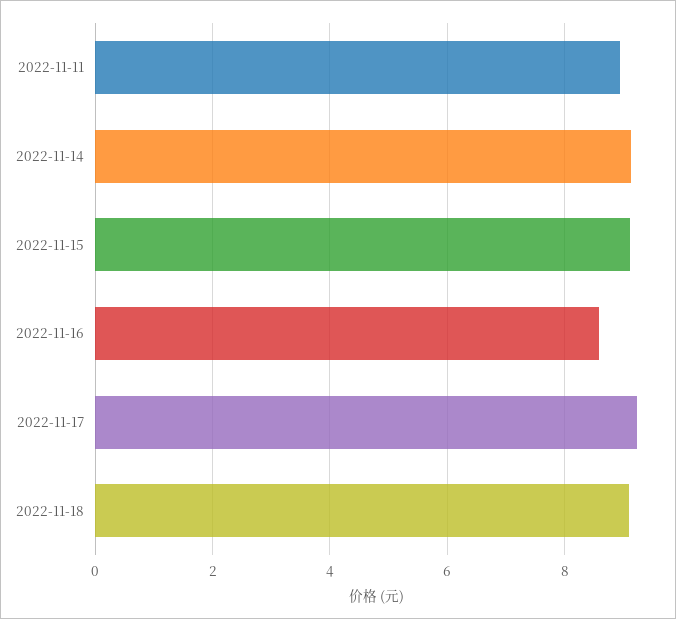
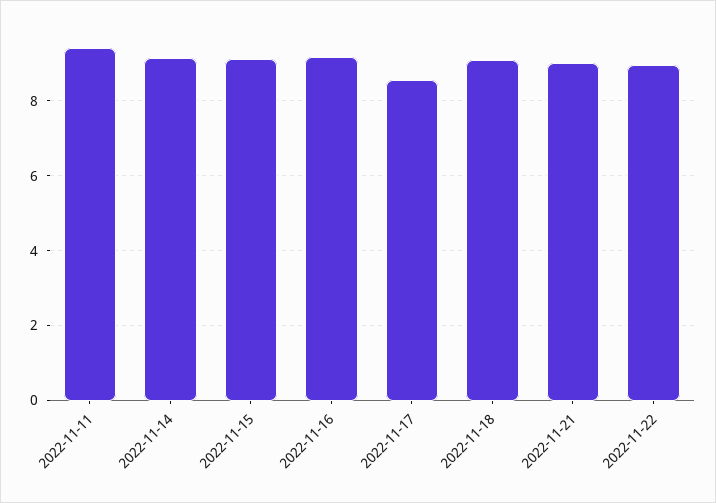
2022-11-11: 9 -> 9.4
2022-11-16: 8.6 -> 9.2
2022-11-17: 9.2 -> 8.6
2022-11-21: none -> 9
2022-11-22: none -> 9

